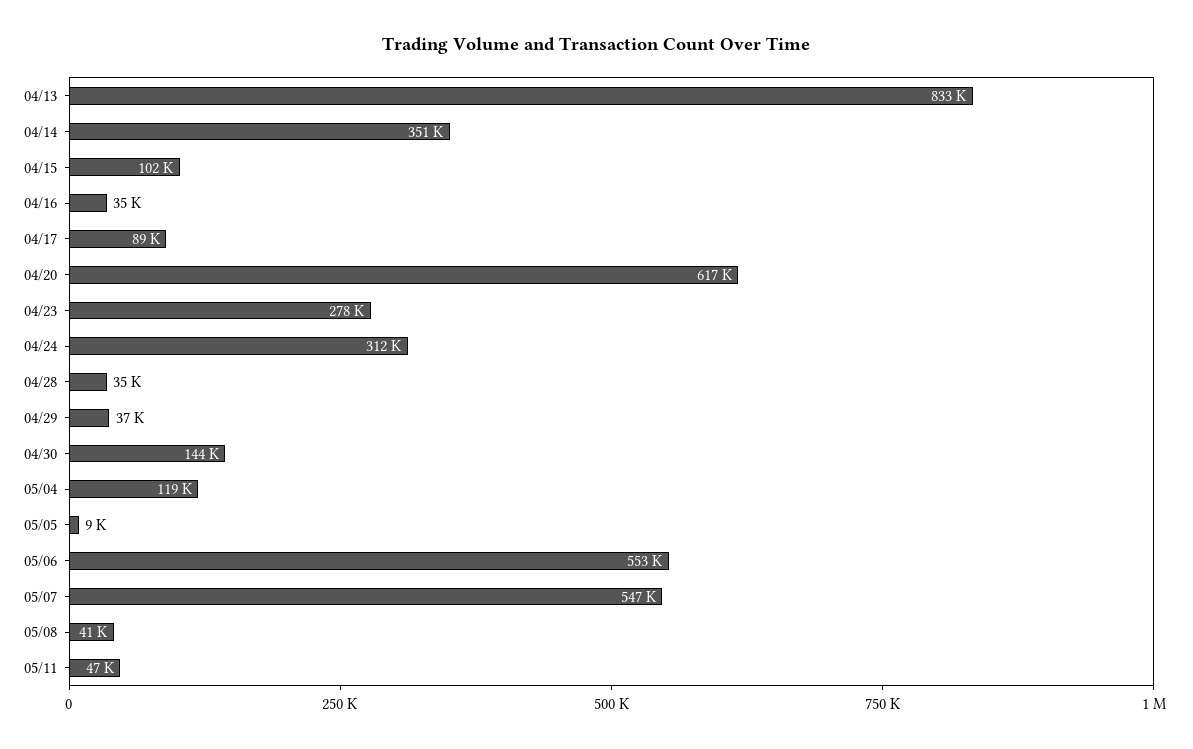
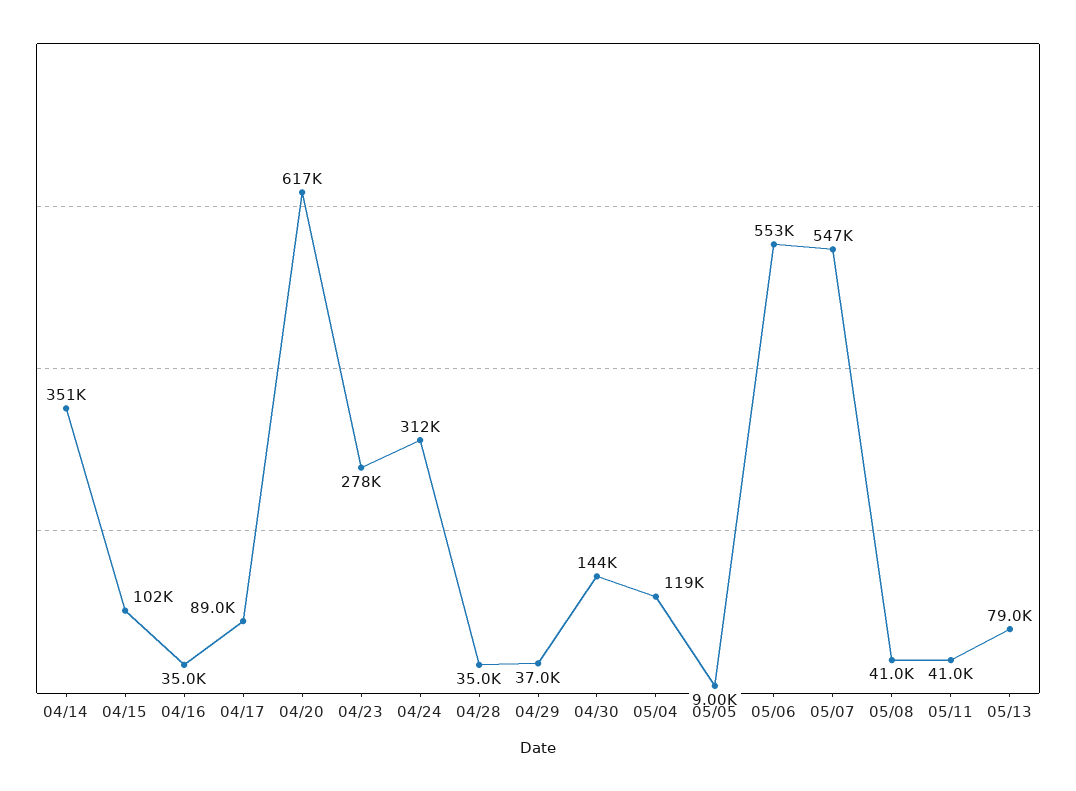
04/13: 833000 -> none
05/11: 47000 -> 41000
05/13: none -> 79000

